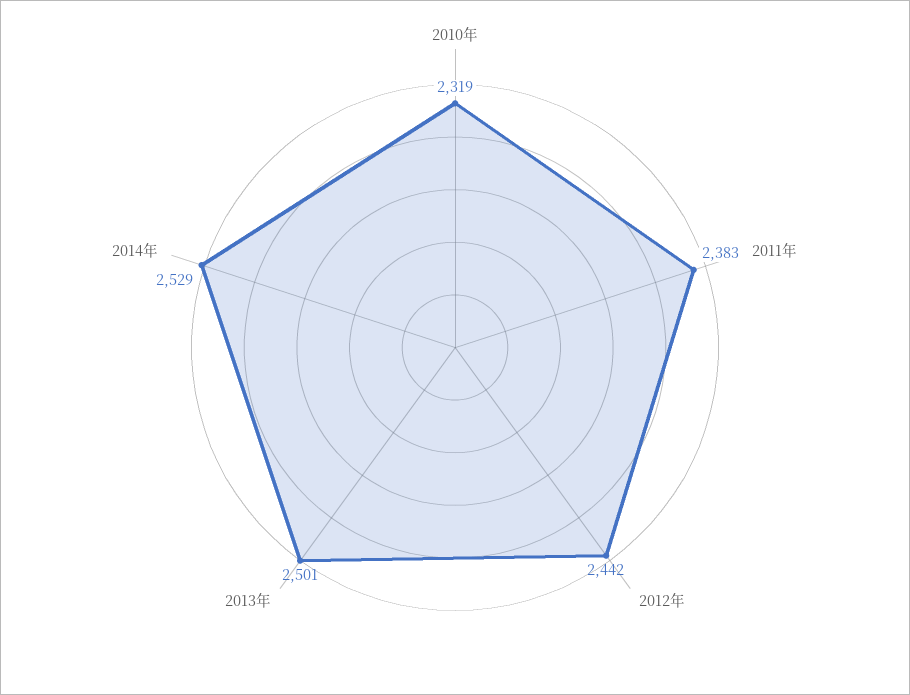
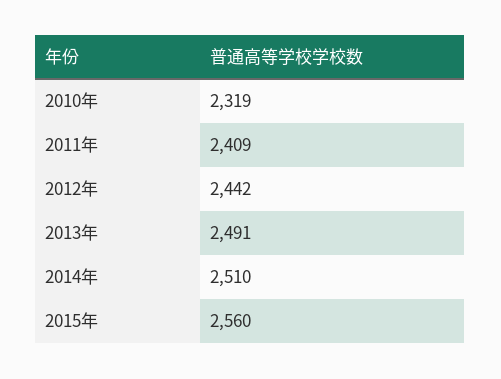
2011年: 2383 -> 2409
2013年: 2501 -> 2491
2014年: 2529 -> 2510
2015年: none -> 2560

